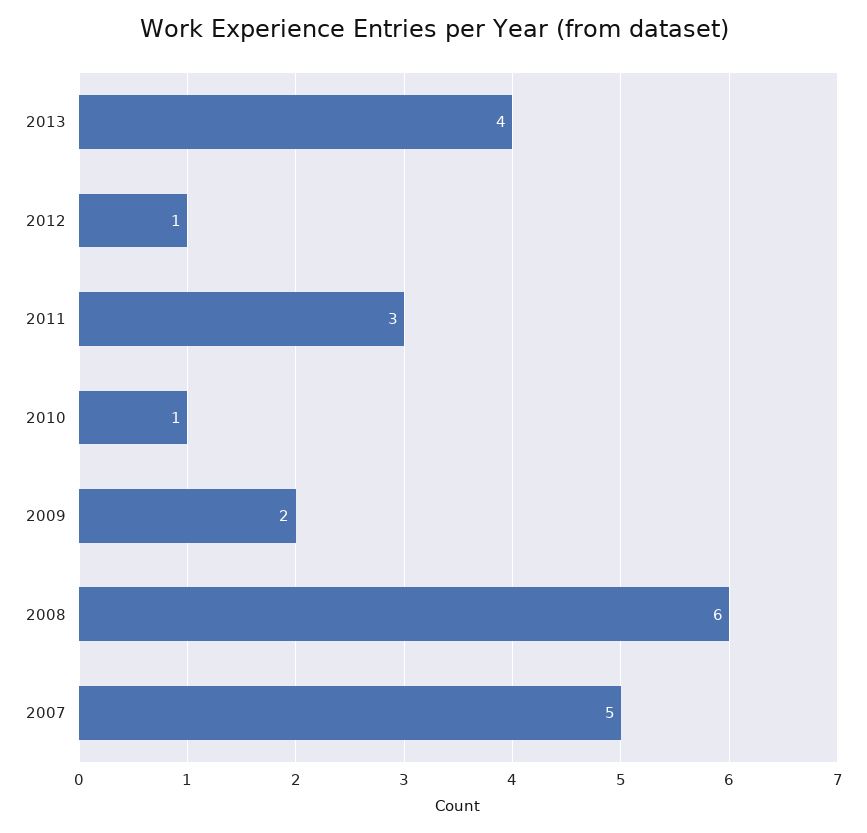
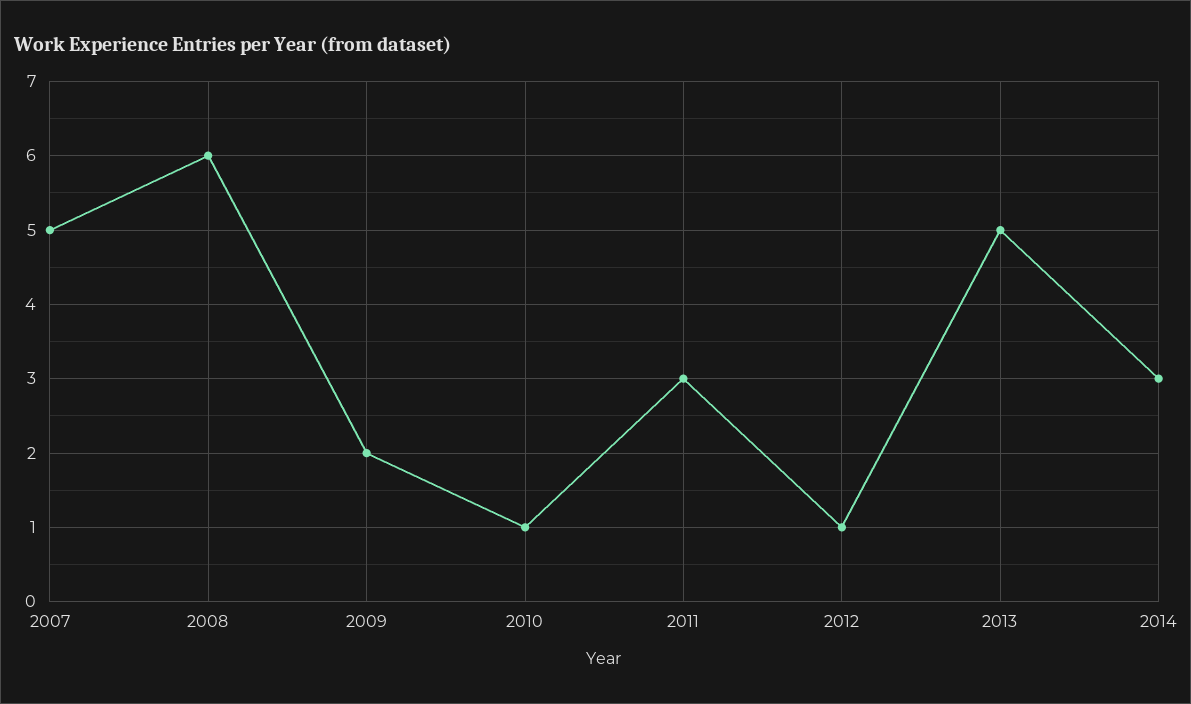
2013: 4 -> 5
2014: none -> 3

